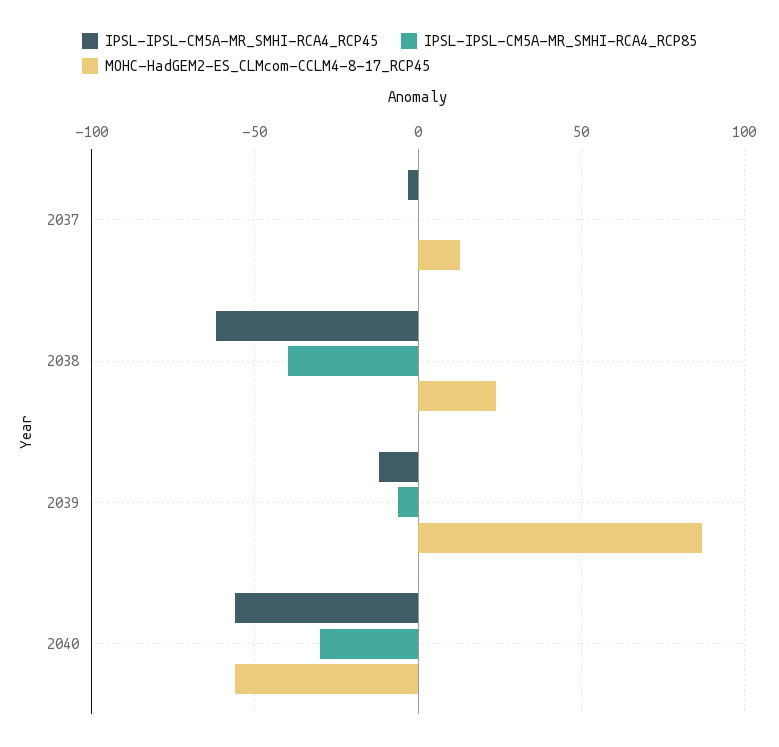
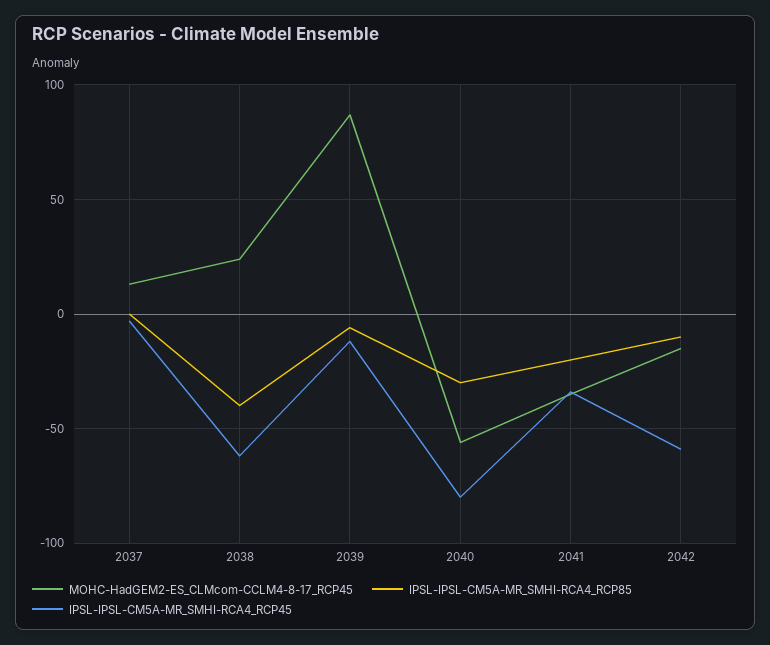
IPSL-IPSL-CM5A-MR_SMHI-RCA4_RCP45, 2040: -55 -> -80
MOHC-HadGEM2-ES_CLMcom-CCLM4-8-17_RCP45, 2041: none -> -35
IPSL-IPSL-CM5A-MR_SMHI-RCA4_RCP85, 2041: none -> -20
IPSL-IPSL-CM5A-MR_SMHI-RCA4_RCP45, 2041: none -> -35
MOHC-HadGEM2-ES_CLMcom-CCLM4-8-17_RCP45, 2042: none -> -15
IPSL-IPSL-CM5A-MR_SMHI-RCA4_RCP85, 2042: none -> -10
IPSL-IPSL-CM5A-MR_SMHI-RCA4_RCP45, 2042: none -> -60

